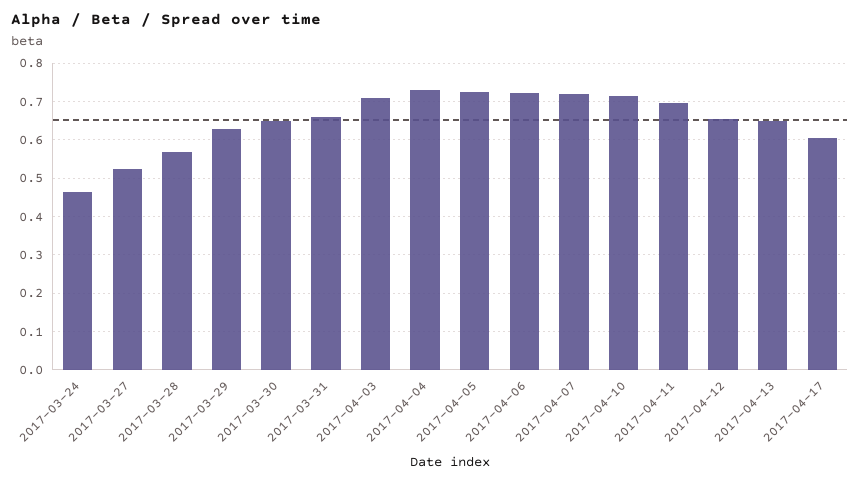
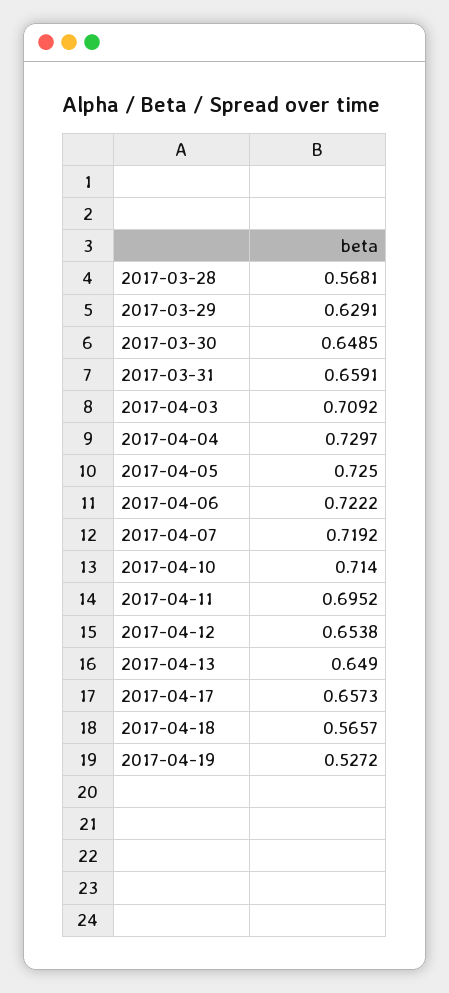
2017-03-24: 0.46 -> none
2017-03-27: 0.52 -> none
2017-04-17: 0.6 -> 0.6573
2017-04-18: none -> 0.5657
2017-04-19: none -> 0.5272

